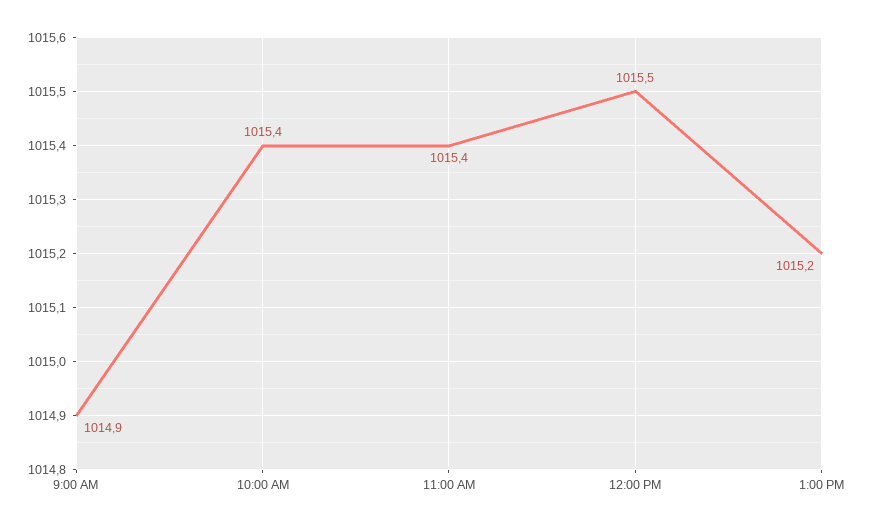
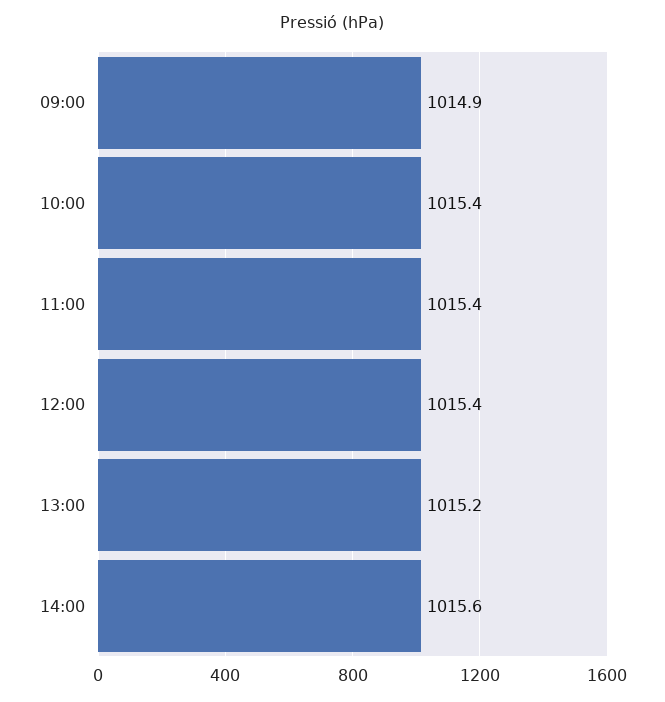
12:00 PM: 1015.5 -> 1015.4
14:00: none -> 1015.6

